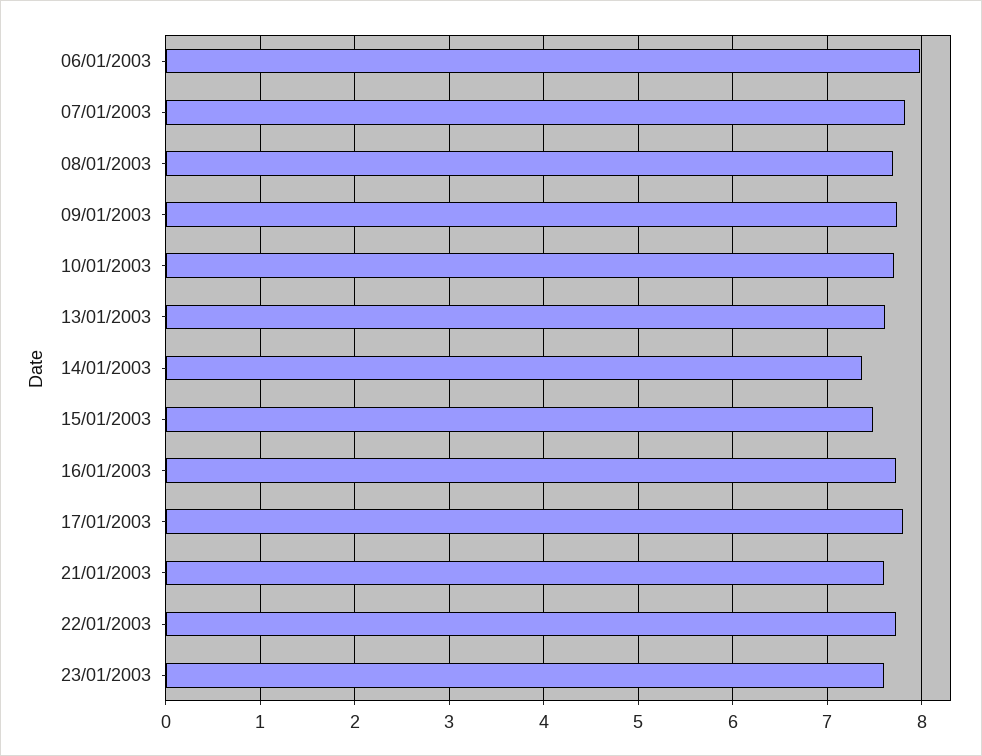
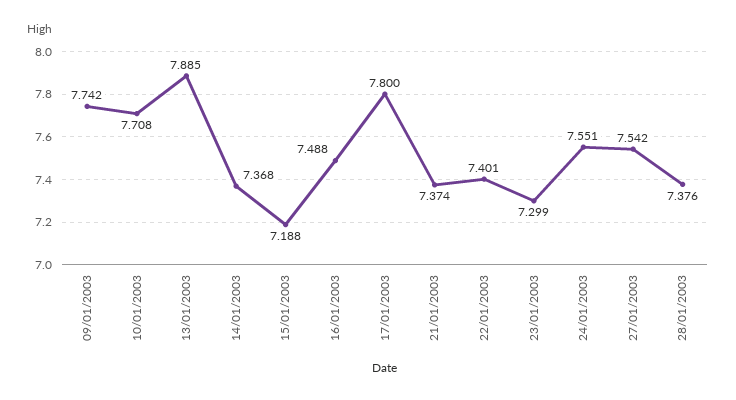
06/01/2003: 8 -> none
07/01/2003: 7.8 -> none
08/01/2003: 7.7 -> none
13/01/2003: 7.6 -> 7.885
15/01/2003: 7.5 -> 7.188
16/01/2003: 7.7 -> 7.488
21/01/2003: 7.6 -> 7.374
22/01/2003: 7.7 -> 7.401
23/01/2003: 7.6 -> 7.299
24/01/2003: none -> 7.551
27/01/2003: none -> 7.542
28/01/2003: none -> 7.376

